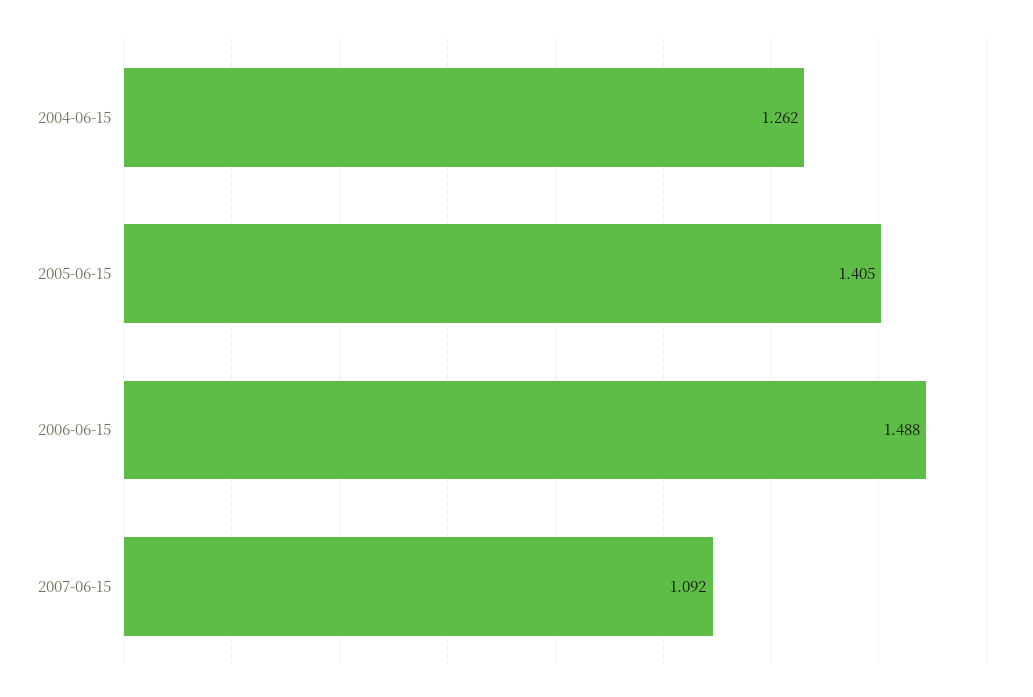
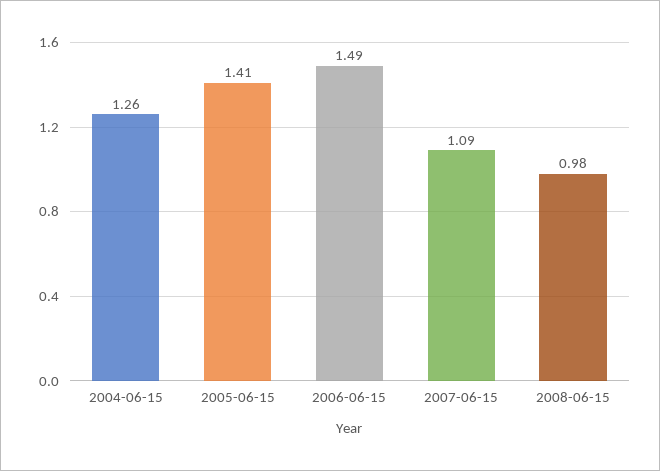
2008-06-15: none -> 0.98

